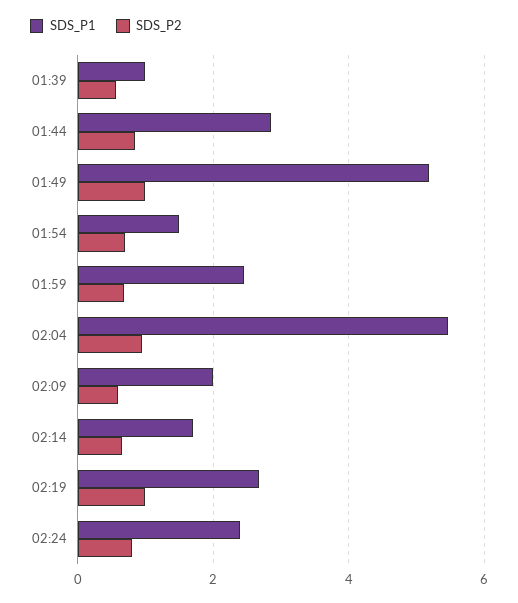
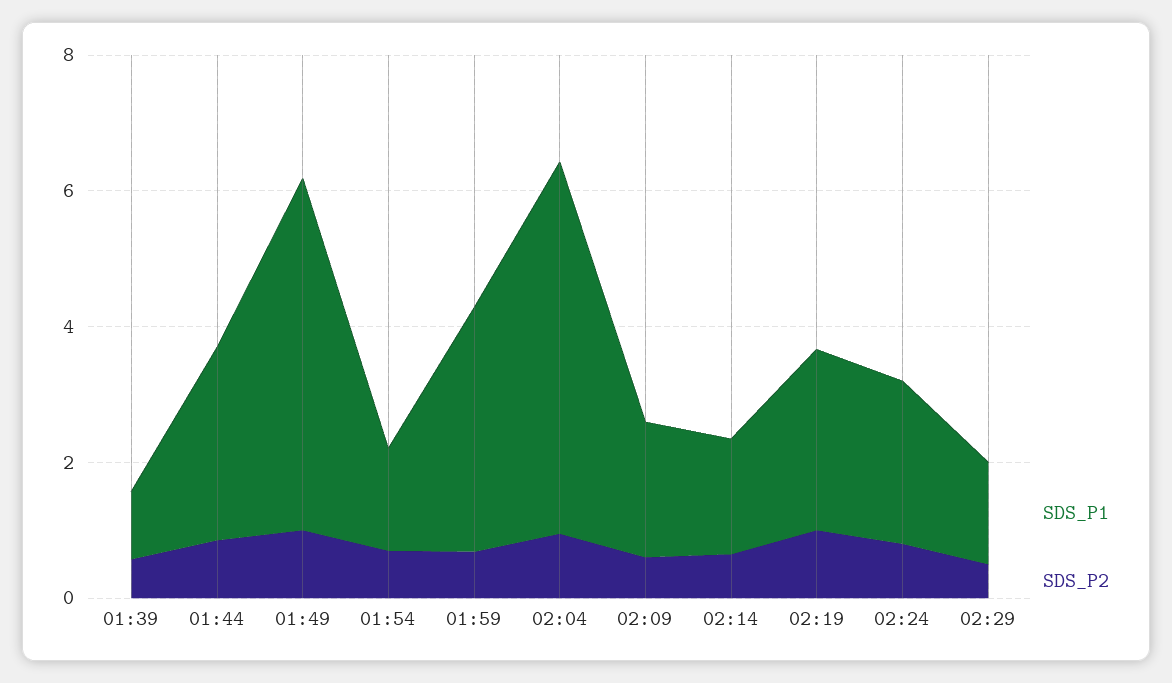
SDS_P1, 01:59: 2.4 -> 3.5
SDS_P1, 02:29: none -> 1.5
SDS_P2, 02:29: none -> 0.5

